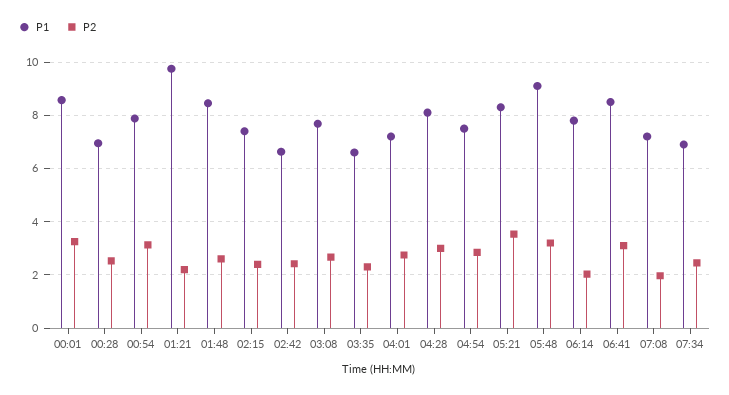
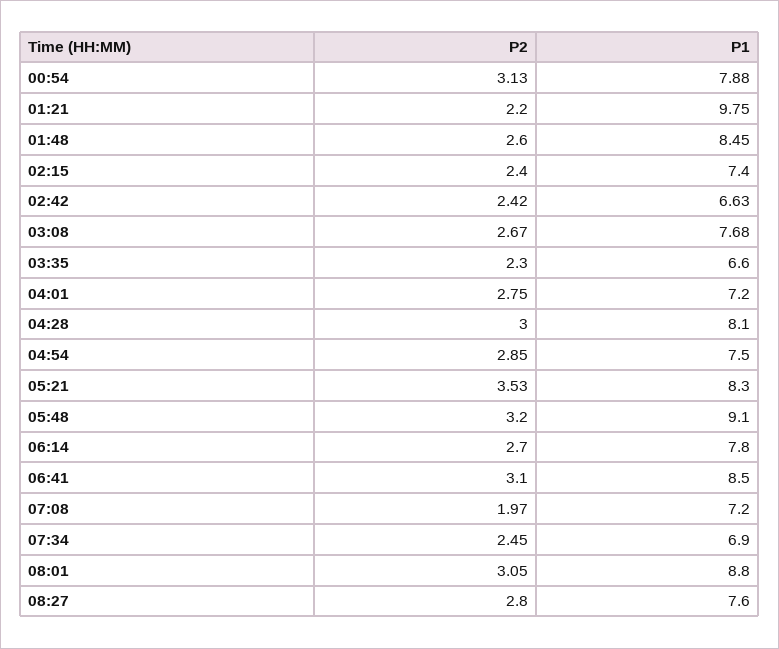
P1, 00:01: 8.5 -> none
P2, 00:01: 3.25 -> none
P1, 00:28: 7 -> none
P2, 00:28: 2.5 -> none
P2, 06:14: 2 -> 2.7
P2, 08:01: none -> 3.05
P1, 08:01: none -> 8.8
P2, 08:27: none -> 2.8
P1, 08:27: none -> 7.6

